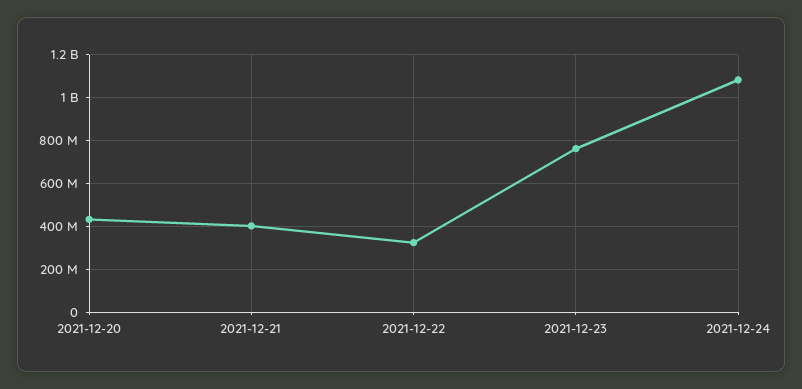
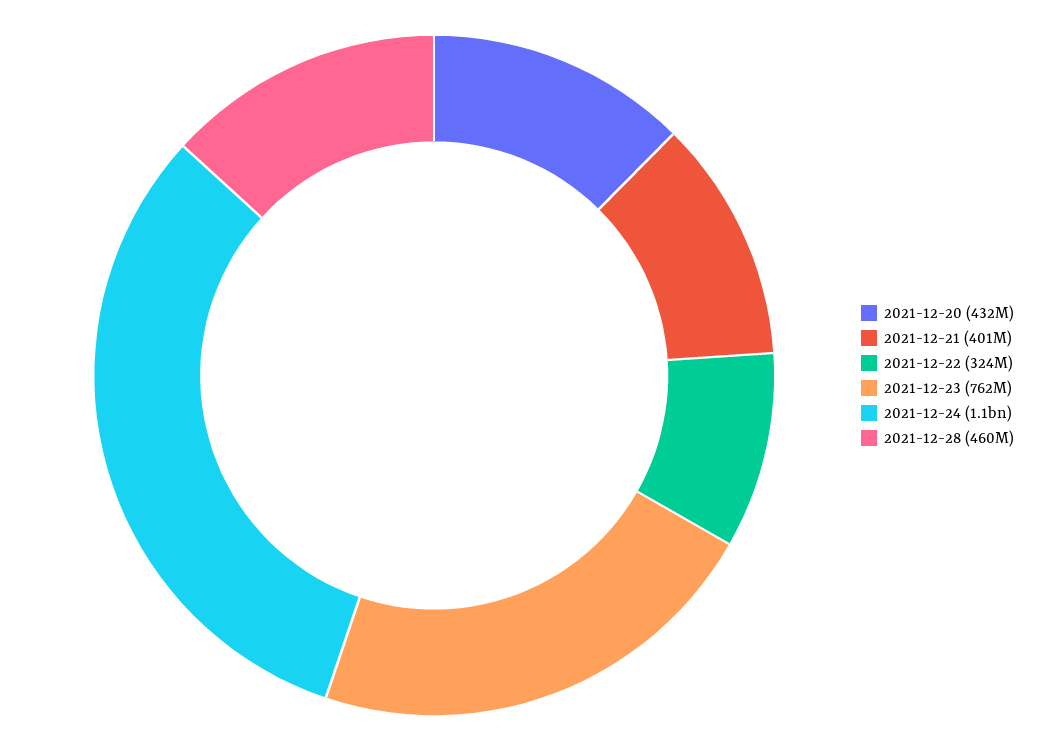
2021-12-28: none -> 460000000

